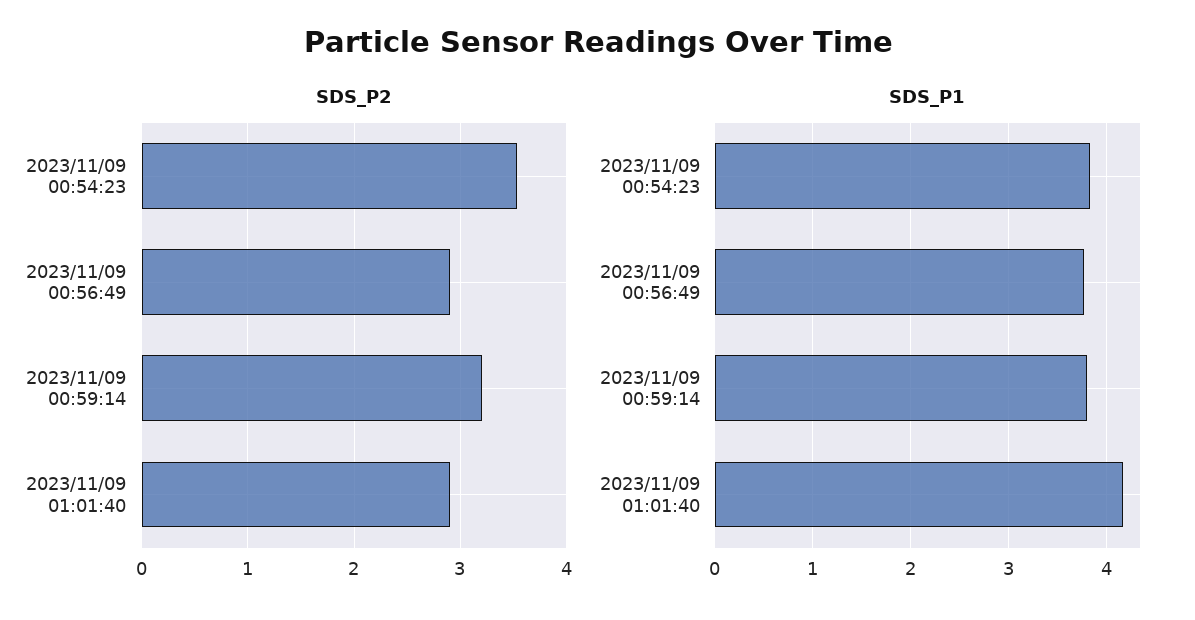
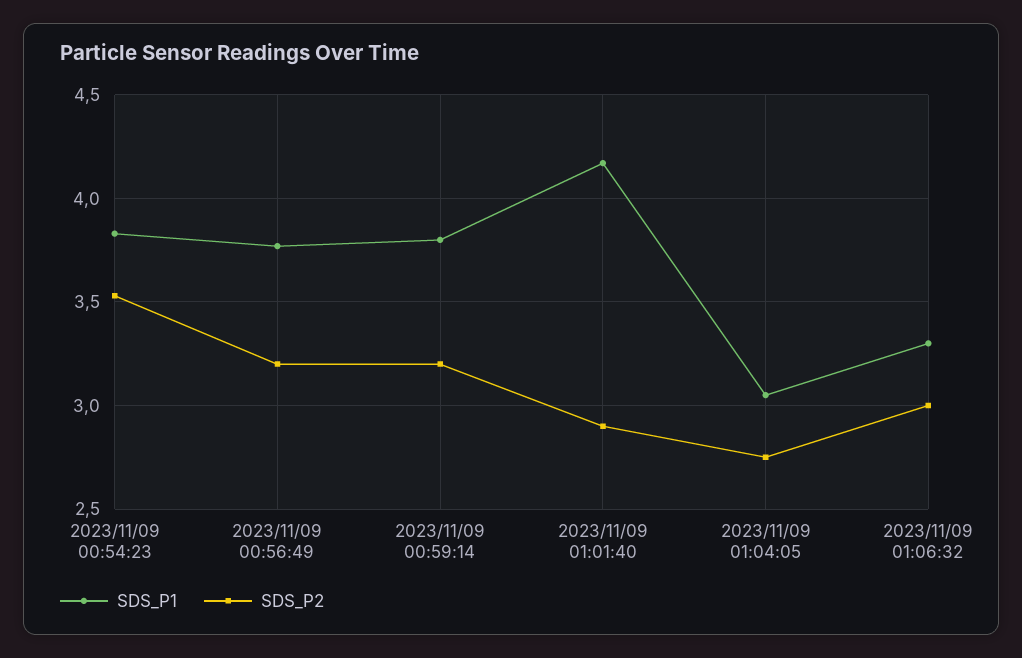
SDS_P2, 2023/11/09 00:56:49: 2.9 -> 3.2
SDS_P1, 2023/11/09 01:04:05: none -> 3.05
SDS_P2, 2023/11/09 01:04:05: none -> 2.75
SDS_P1, 2023/11/09 01:06:32: none -> 3.3
SDS_P2, 2023/11/09 01:06:32: none -> 3

